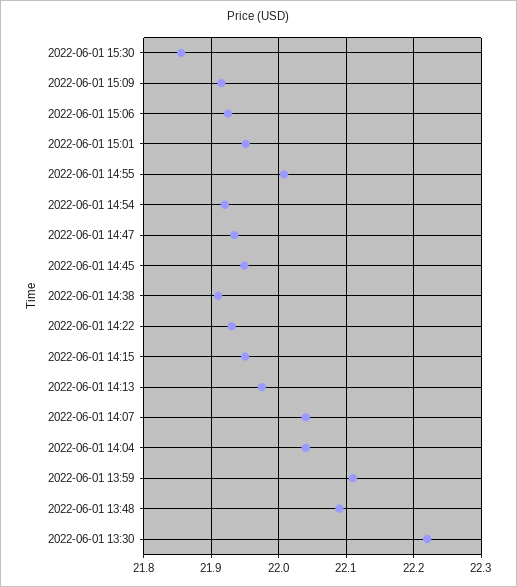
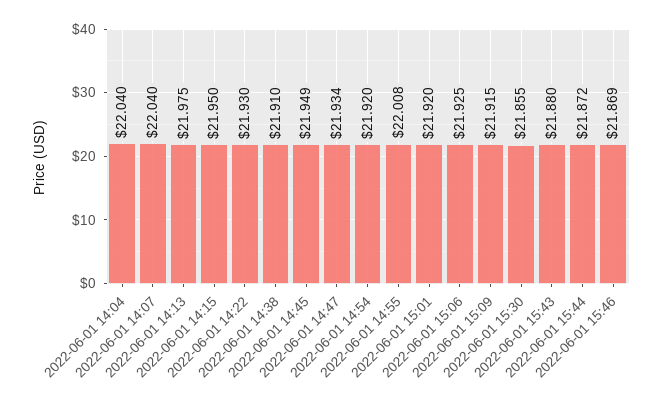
2022-06-01 15:01: 21.95 -> 21.92
2022-06-01 13:59: 22.11 -> none
2022-06-01 13:48: 22.09 -> none
2022-06-01 13:30: 22.22 -> none
2022-06-01 15:43: none -> 21.88
2022-06-01 15:44: none -> 21.872
2022-06-01 15:46: none -> 21.869

